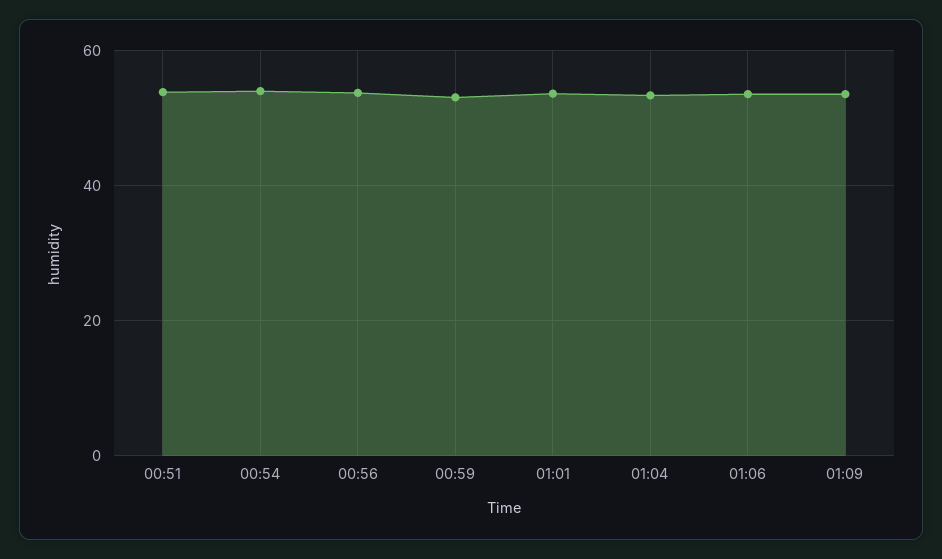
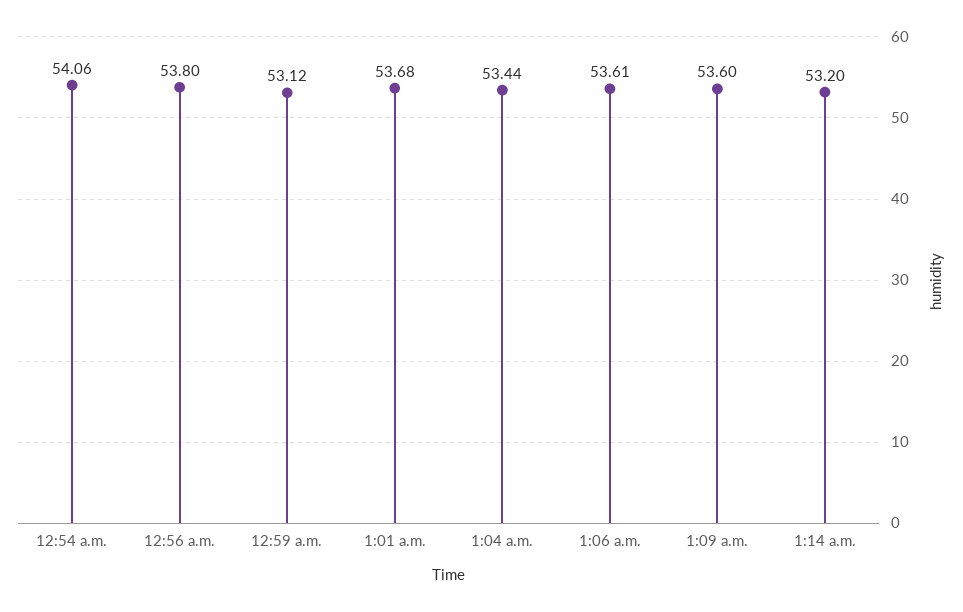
00:51: 54 -> none
1:14 a.m.: none -> 53.2

